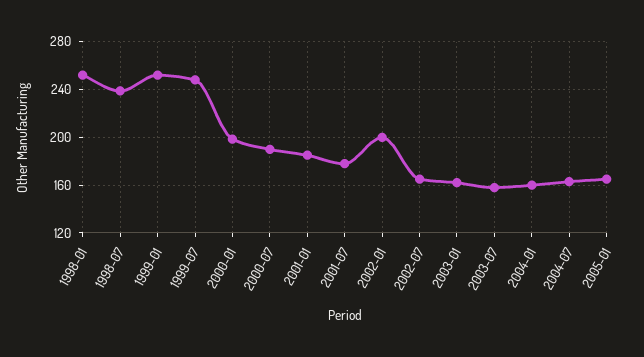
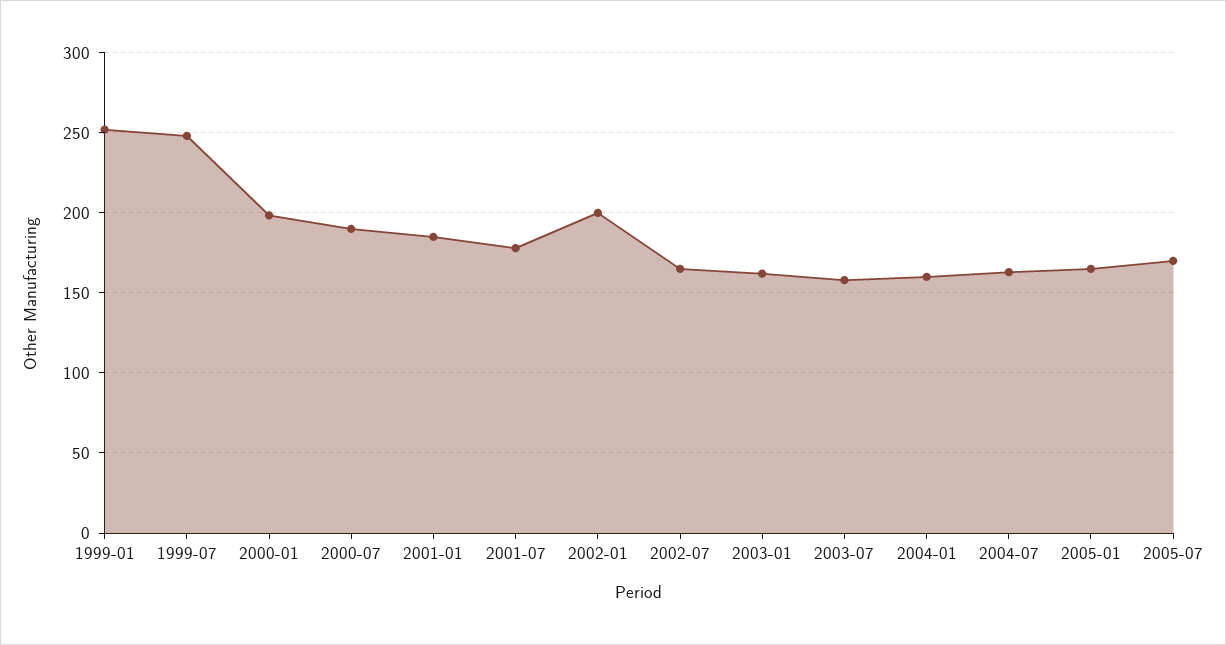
1998-01: 250 -> none
1998-07: 240 -> none
2005-07: none -> 170

